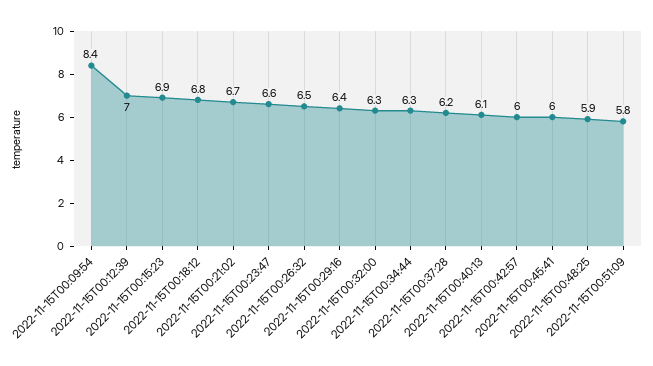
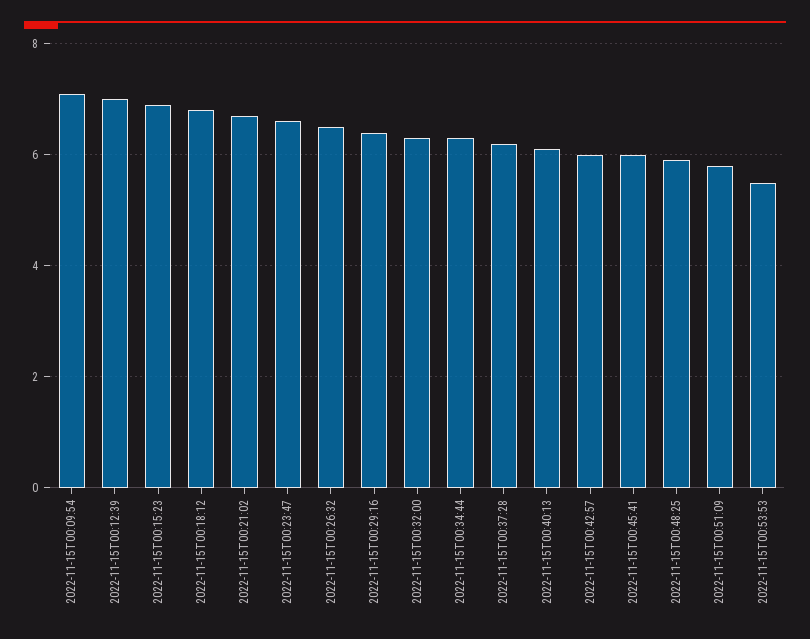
2022-11-15T00:09:54: 8.4 -> 7
2022-11-15T00:53:53: none -> 5.5

